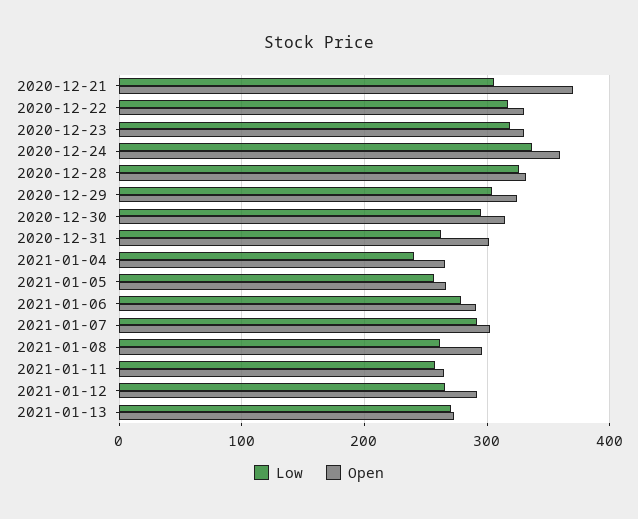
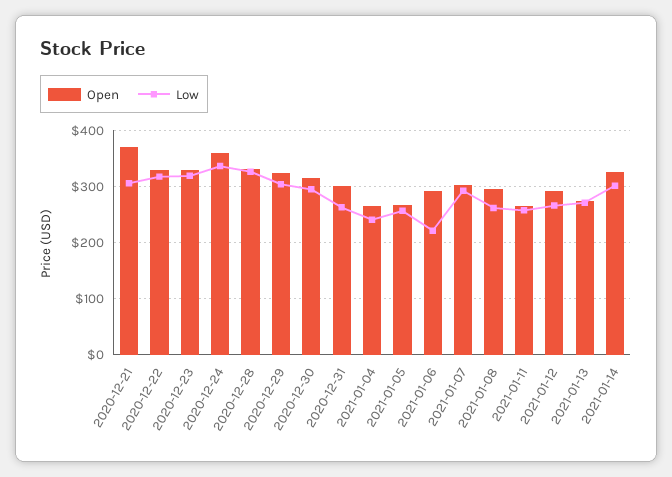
Low, 2021-01-06: 280 -> 220
Open, 2021-01-14: none -> 320
Low, 2021-01-14: none -> 300

